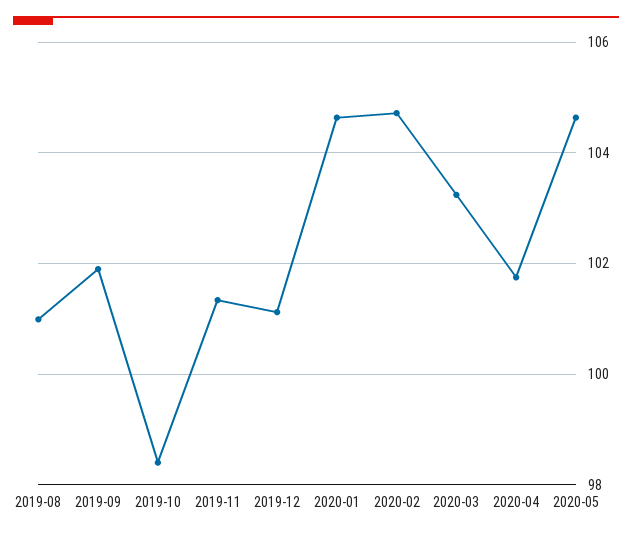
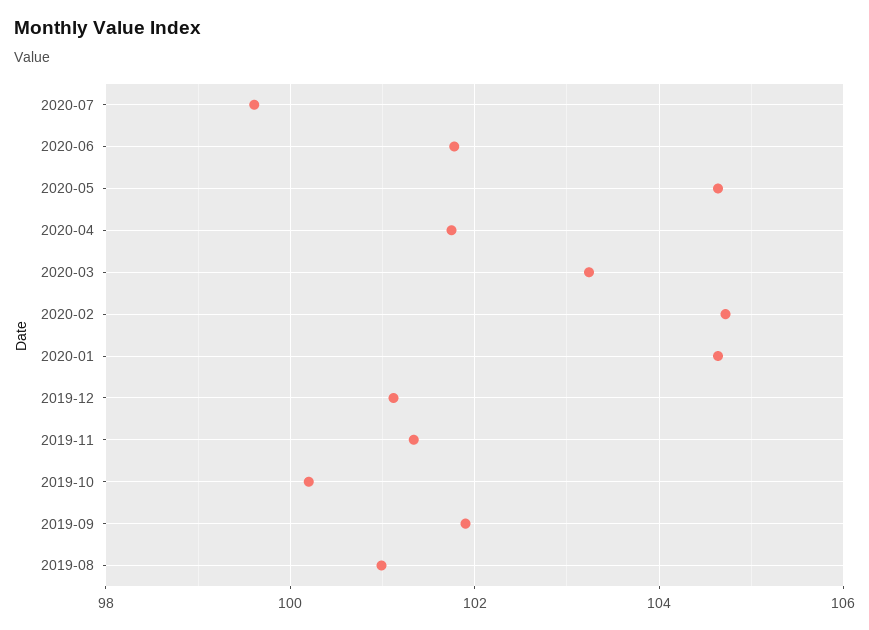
2019-10: 98.4 -> 100.2
2020-07: none -> 99.6
2020-06: none -> 101.8

